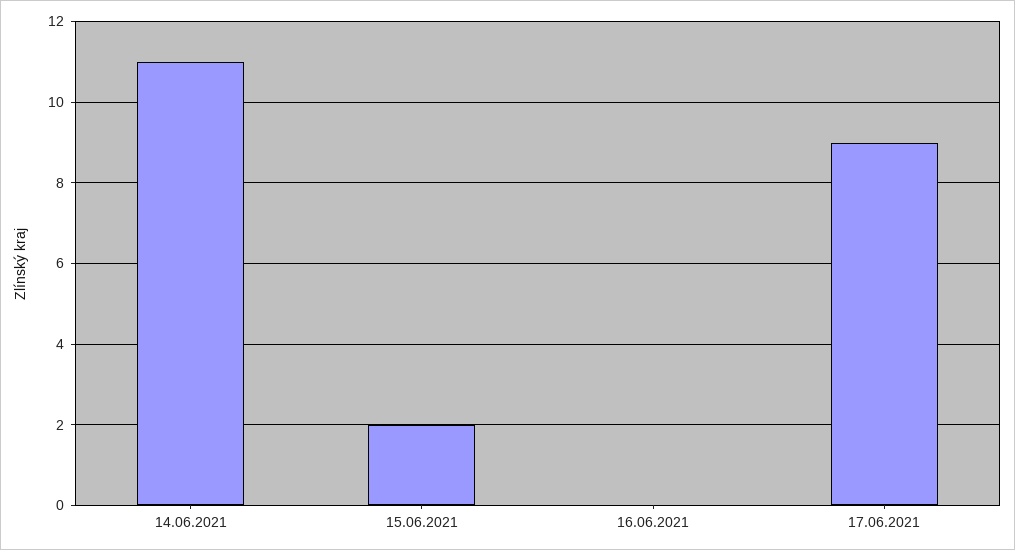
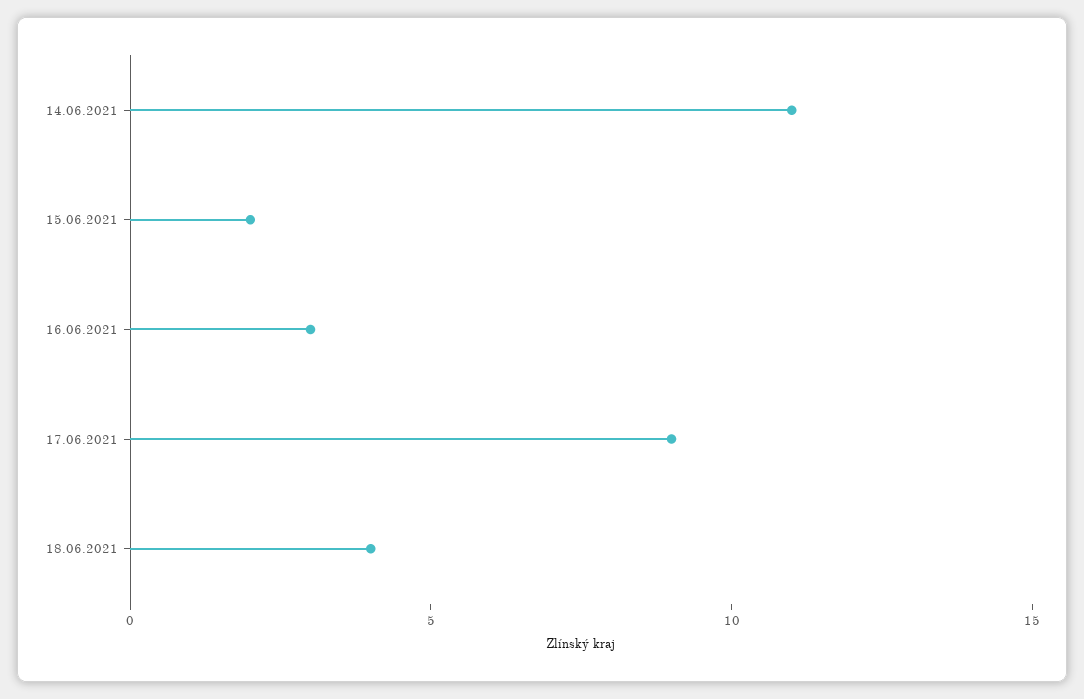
16.06.2021: 0 -> 3
18.06.2021: none -> 4

